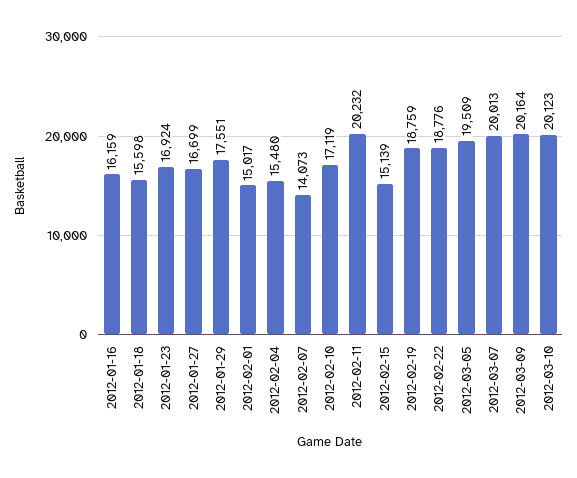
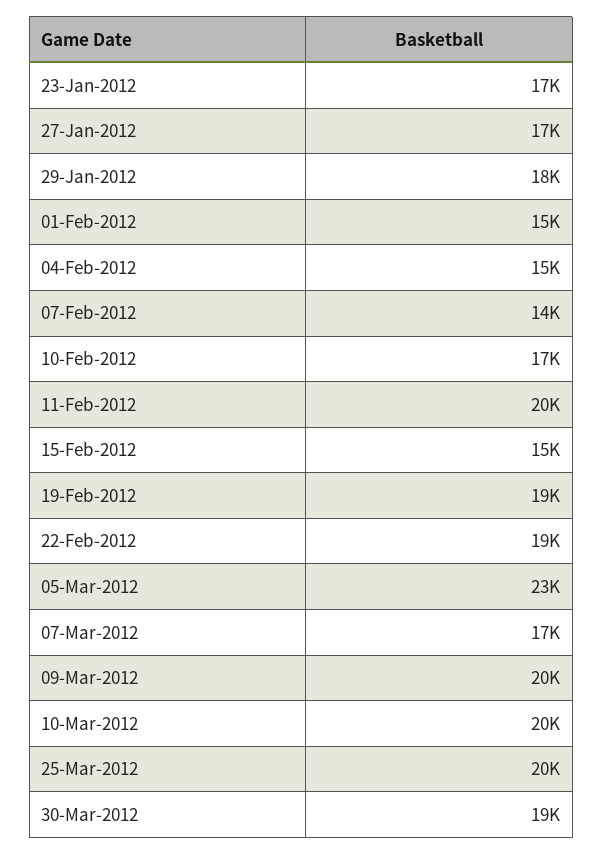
2012-01-16: 16159 -> none
2012-01-18: 15598 -> none
2012-03-05: 19509 -> 23000
2012-03-07: 20013 -> 17000
25-Mar-2012: none -> 20000
30-Mar-2012: none -> 19000

